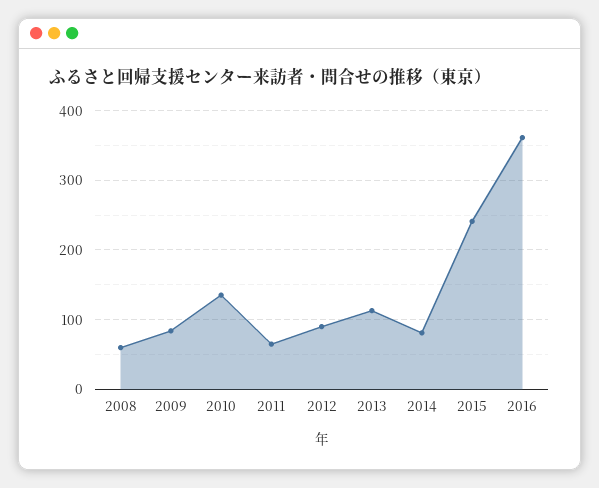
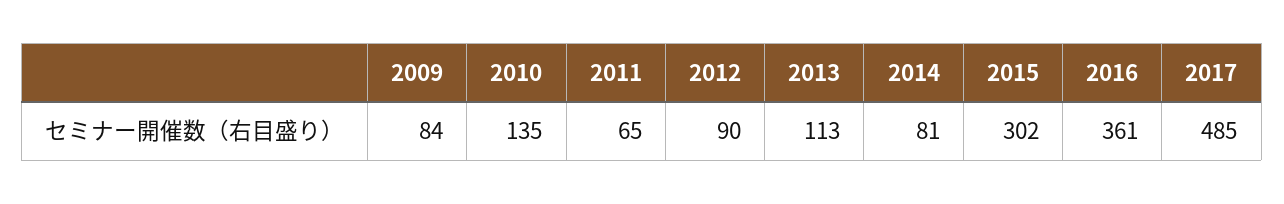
2008: 60 -> none
2015: 240 -> 302
2017: none -> 485

